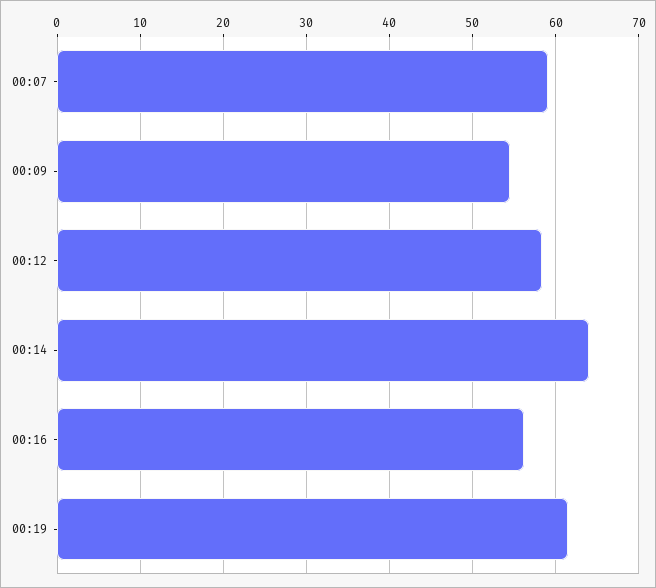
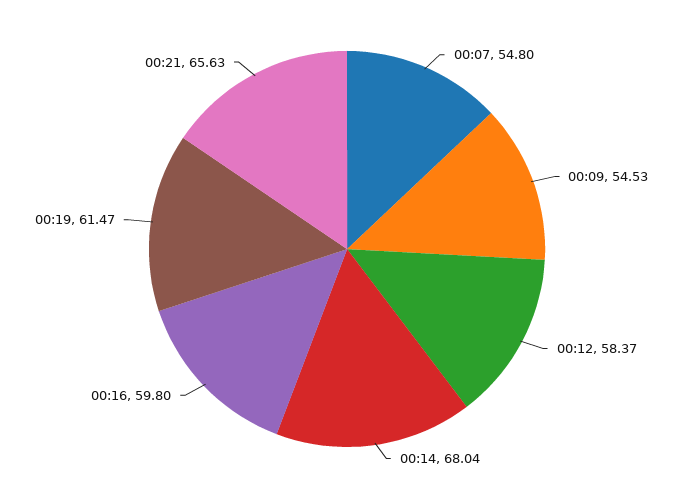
00:07: 59 -> 54.8
00:14: 64 -> 68.04
00:16: 56 -> 59.8
00:21: none -> 65.63

